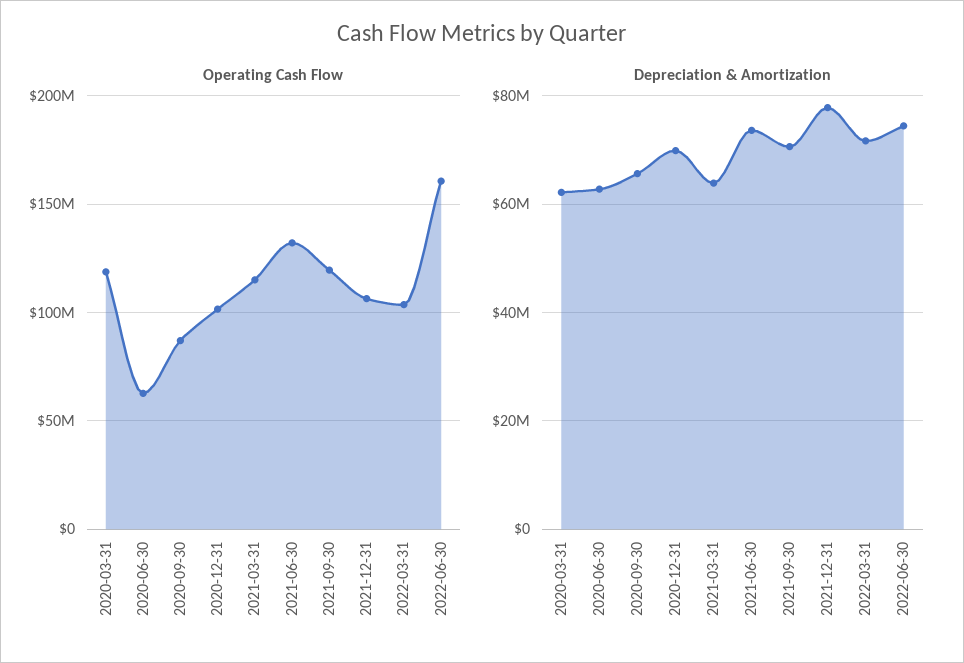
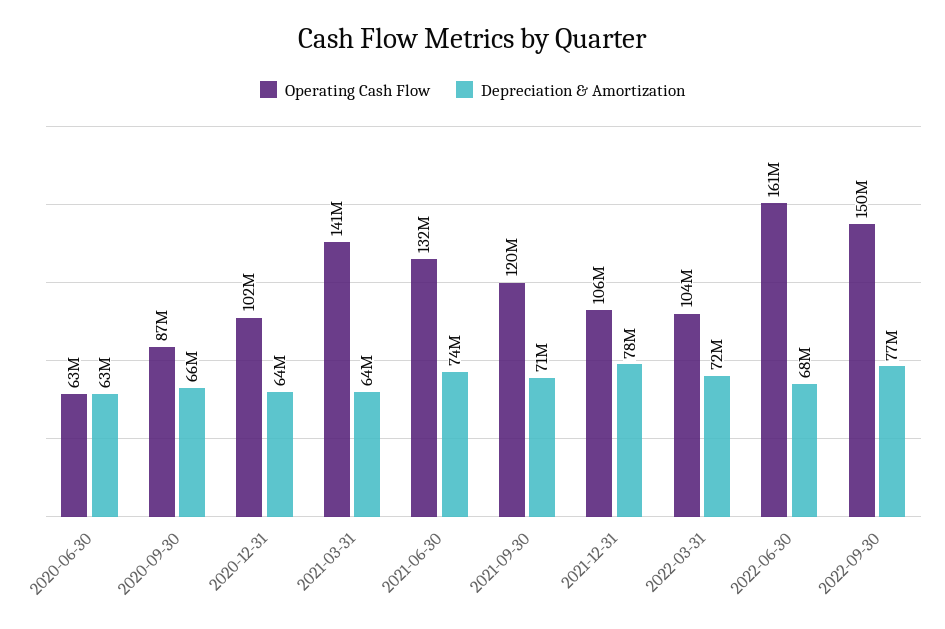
Operating Cash Flow, 2020-03-31: 120000000 -> none
Operating Cash Flow, 2021-03-31: 115000000 -> 141000000
Depreciation & Amortization, 2020-03-31: 62000000 -> none
Depreciation & Amortization, 2020-12-31: 70000000 -> 64000000
Depreciation & Amortization, 2022-06-30: 74000000 -> 68000000
Operating Cash Flow, 2022-09-30: none -> 150000000
Depreciation & Amortization, 2022-09-30: none -> 77000000

